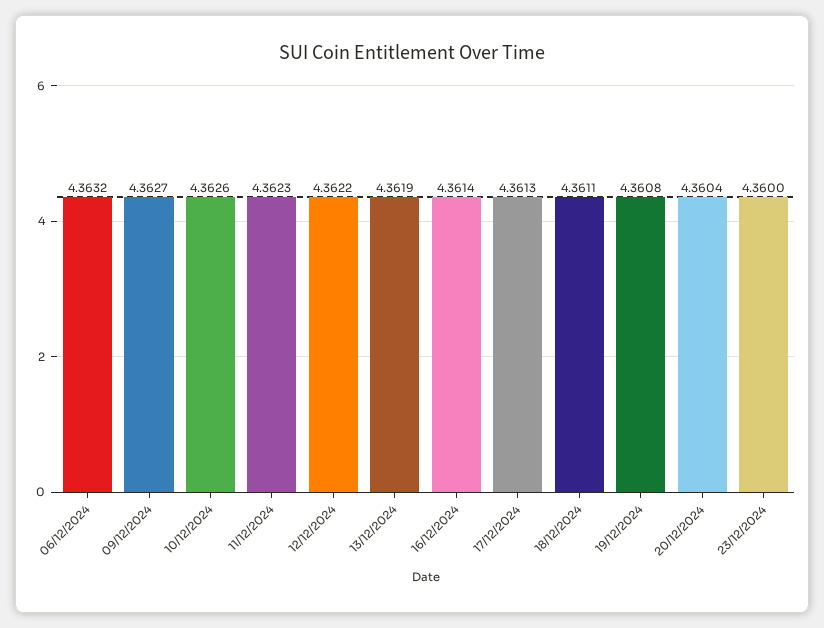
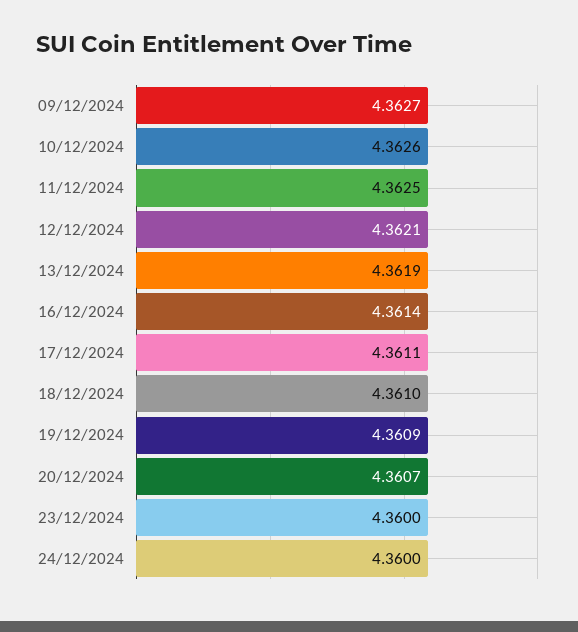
06/12/2024: 4.3632 -> none
11/12/2024: 4.3623 -> 4.3625
12/12/2024: 4.3622 -> 4.3621
17/12/2024: 4.3613 -> 4.3611
18/12/2024: 4.3611 -> 4.361
19/12/2024: 4.3608 -> 4.3609
20/12/2024: 4.3604 -> 4.3607
24/12/2024: none -> 4.36

